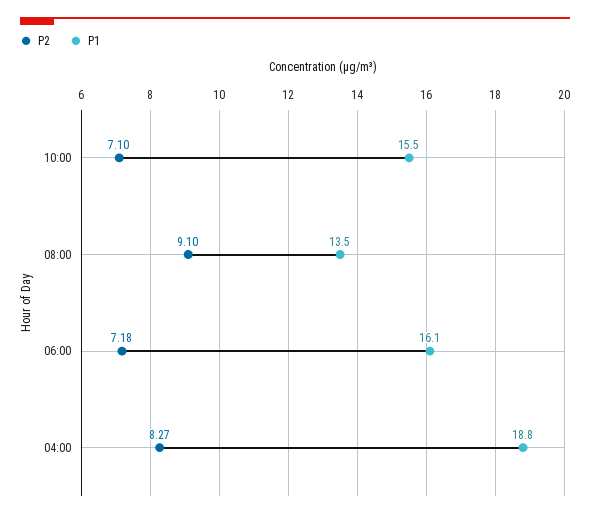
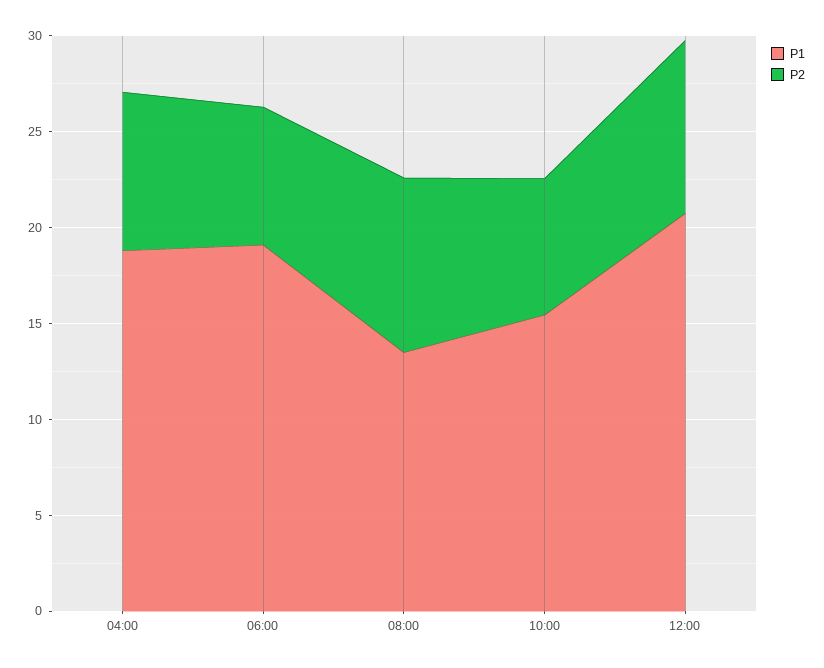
P1, 06:00: 16.1 -> 19
P1, 12:00: none -> 21
P2, 12:00: none -> 9

